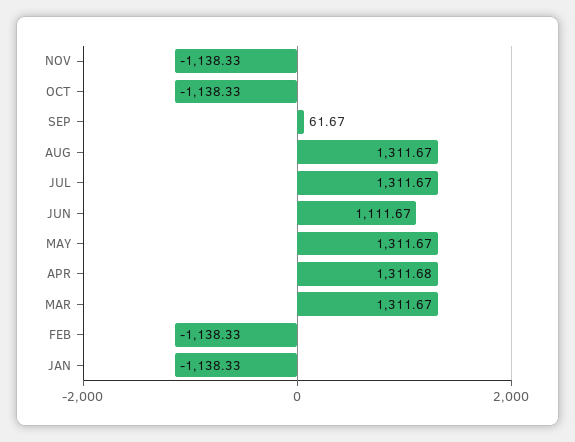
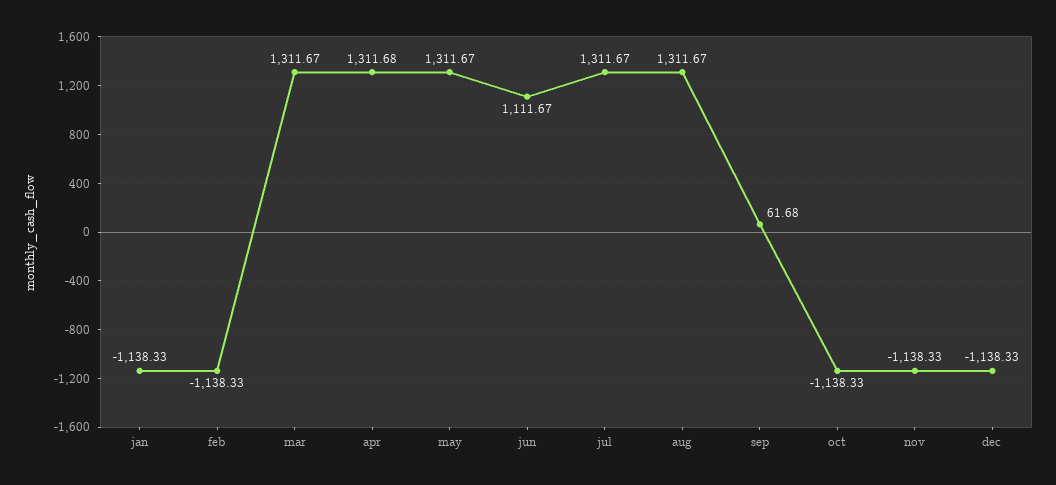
SEP: 61.67 -> 61.68
dec: none -> -1138.33

